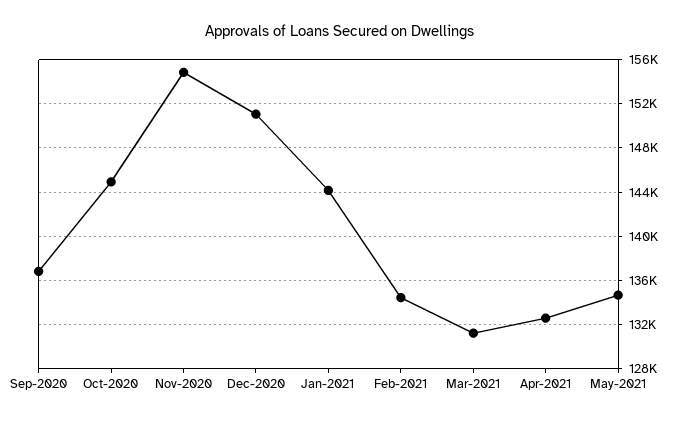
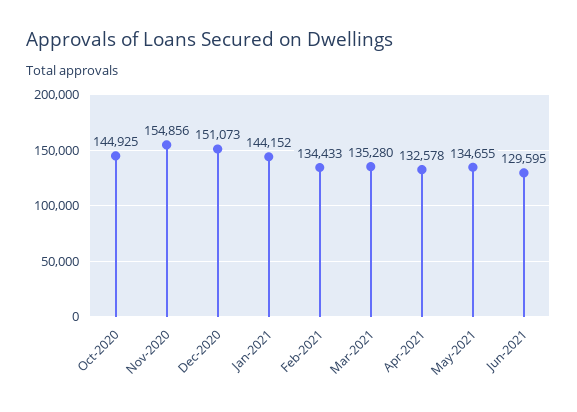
Sep-2020: 137000 -> none
Mar-2021: 131000 -> 135280
Jun-2021: none -> 129595

